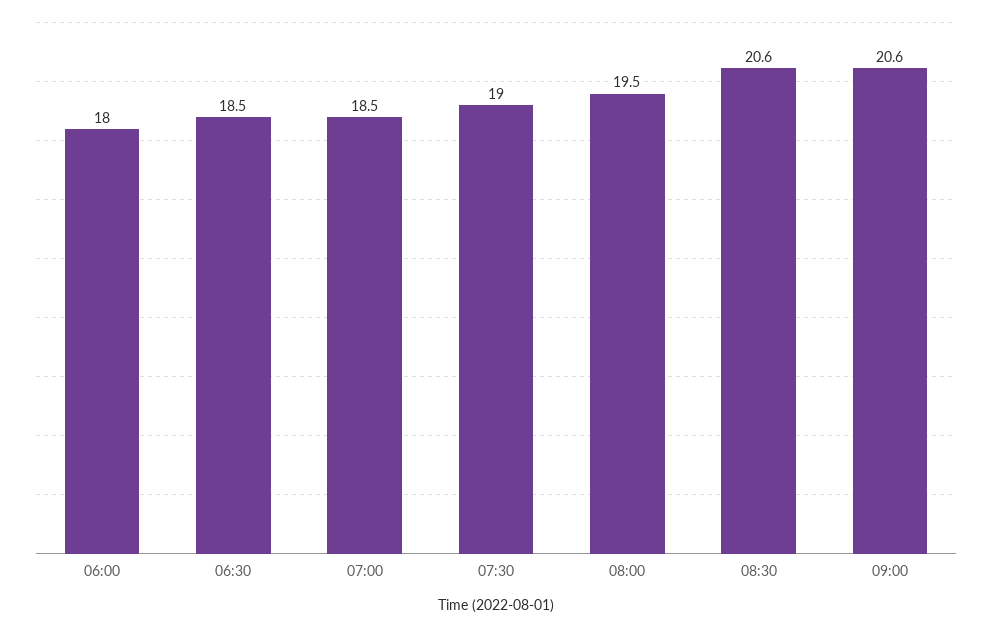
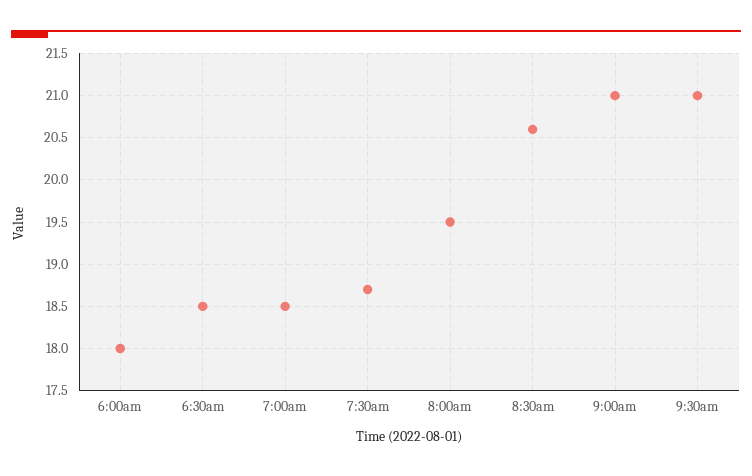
07:30: 19 -> 18.7
09:00: 20.6 -> 21
9:30am: none -> 21

